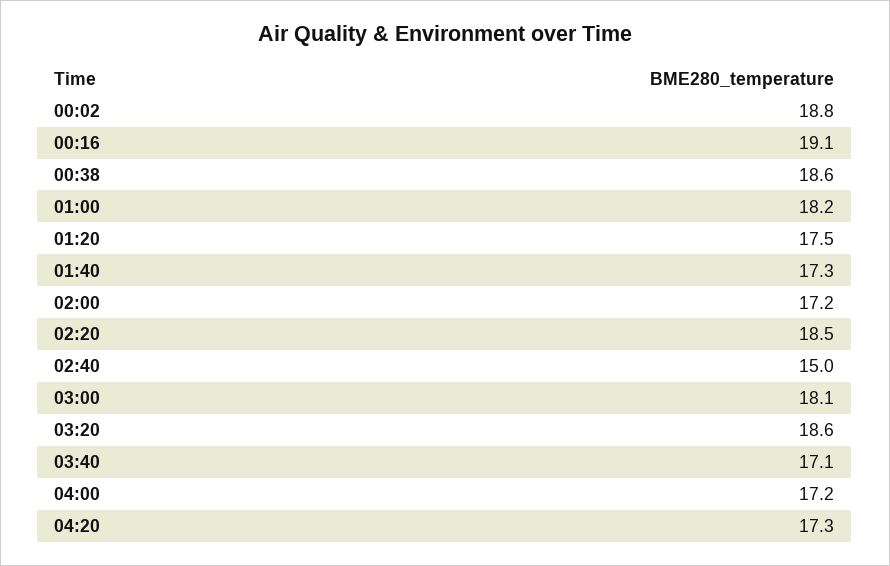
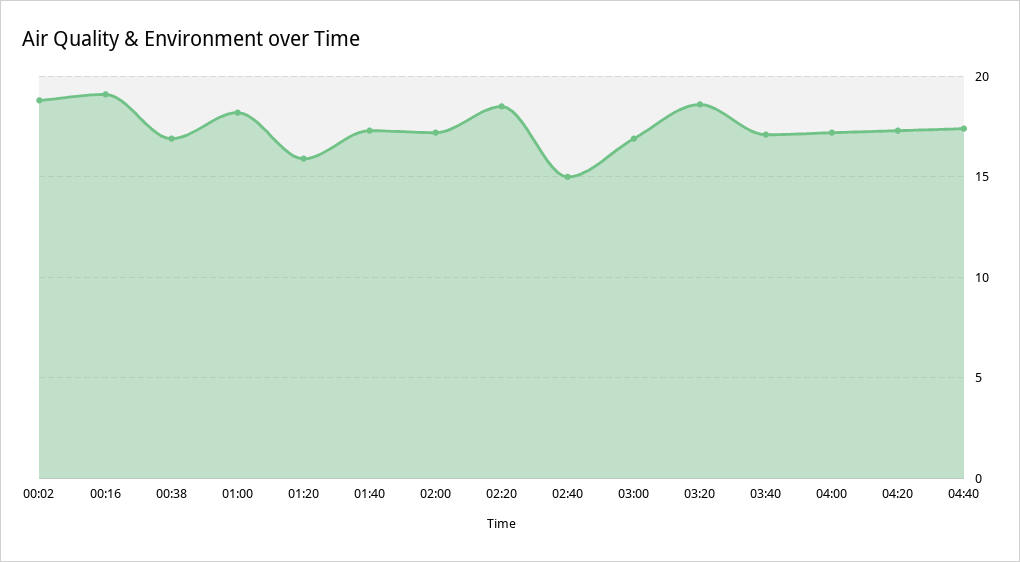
00:38: 18.6 -> 17
01:20: 17.5 -> 16
03:00: 18.1 -> 17
04:40: none -> 17.5

